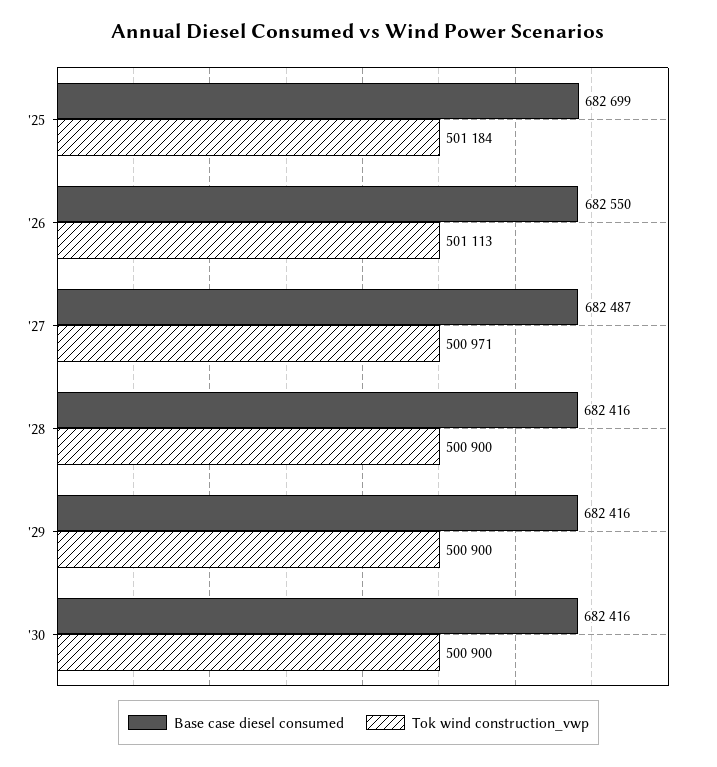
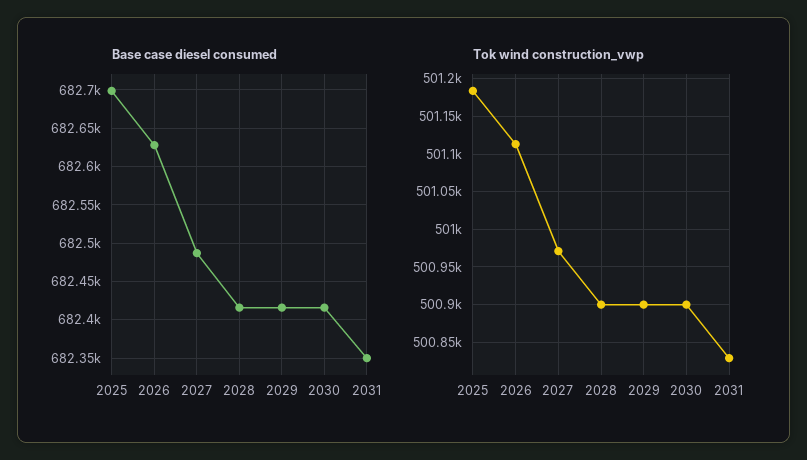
Base case diesel consumed, '26: 682550 -> 682630
Base case diesel consumed, 2031: none -> 682350
Tok wind construction_vwp, 2031: none -> 500830

